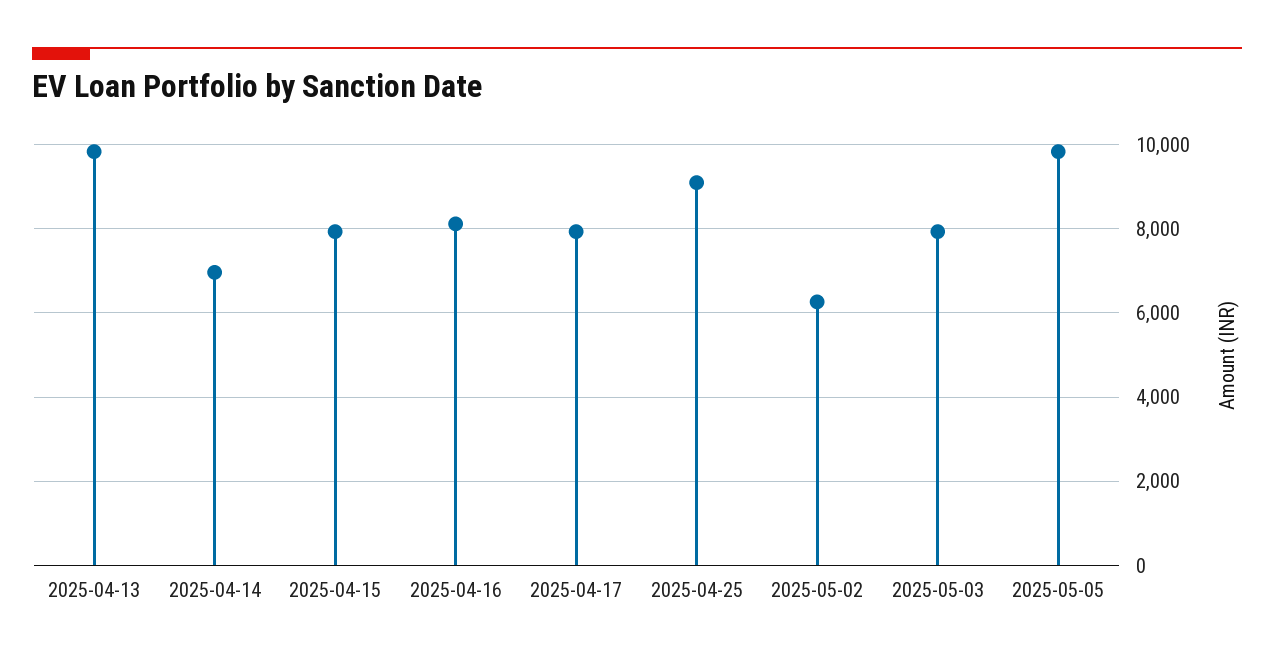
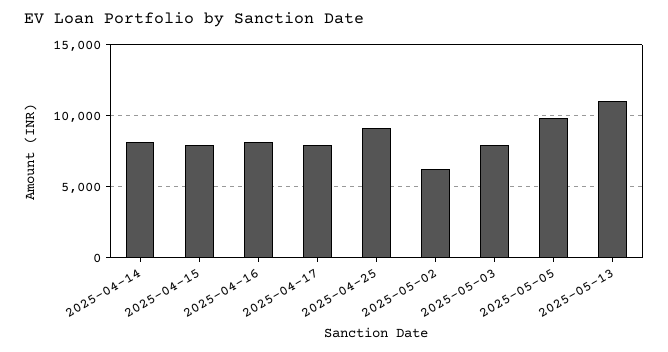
2025-04-13: 9800 -> none
2025-04-14: 7000 -> 8000
2025-05-13: none -> 11000

